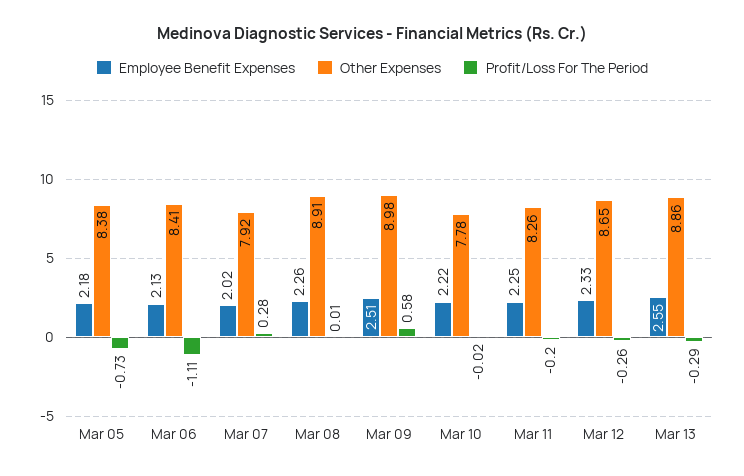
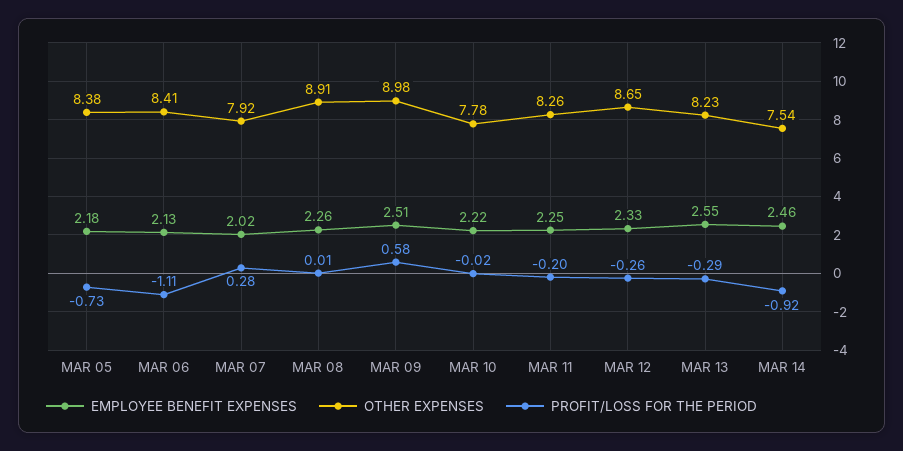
Other Expenses, Mar 13: 8.86 -> 8.23
Employee Benefit Expenses, MAR 14: none -> 2.46
Other Expenses, MAR 14: none -> 7.54
Profit/Loss For The Period, MAR 14: none -> -0.92

